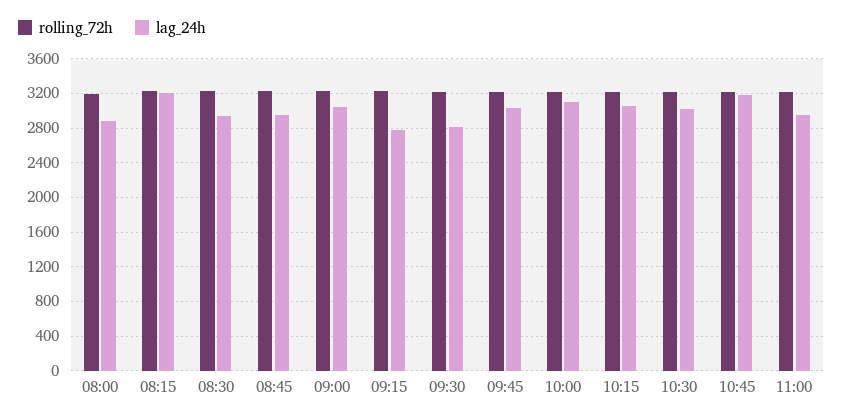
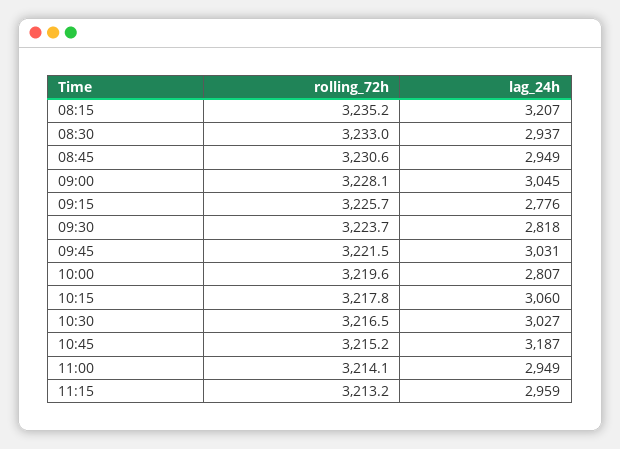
rolling_72h, 08:00: 3200 -> none
lag_24h, 08:00: 2900 -> none
lag_24h, 10:00: 3100 -> 2807
rolling_72h, 11:15: none -> 3213.2
lag_24h, 11:15: none -> 2959

